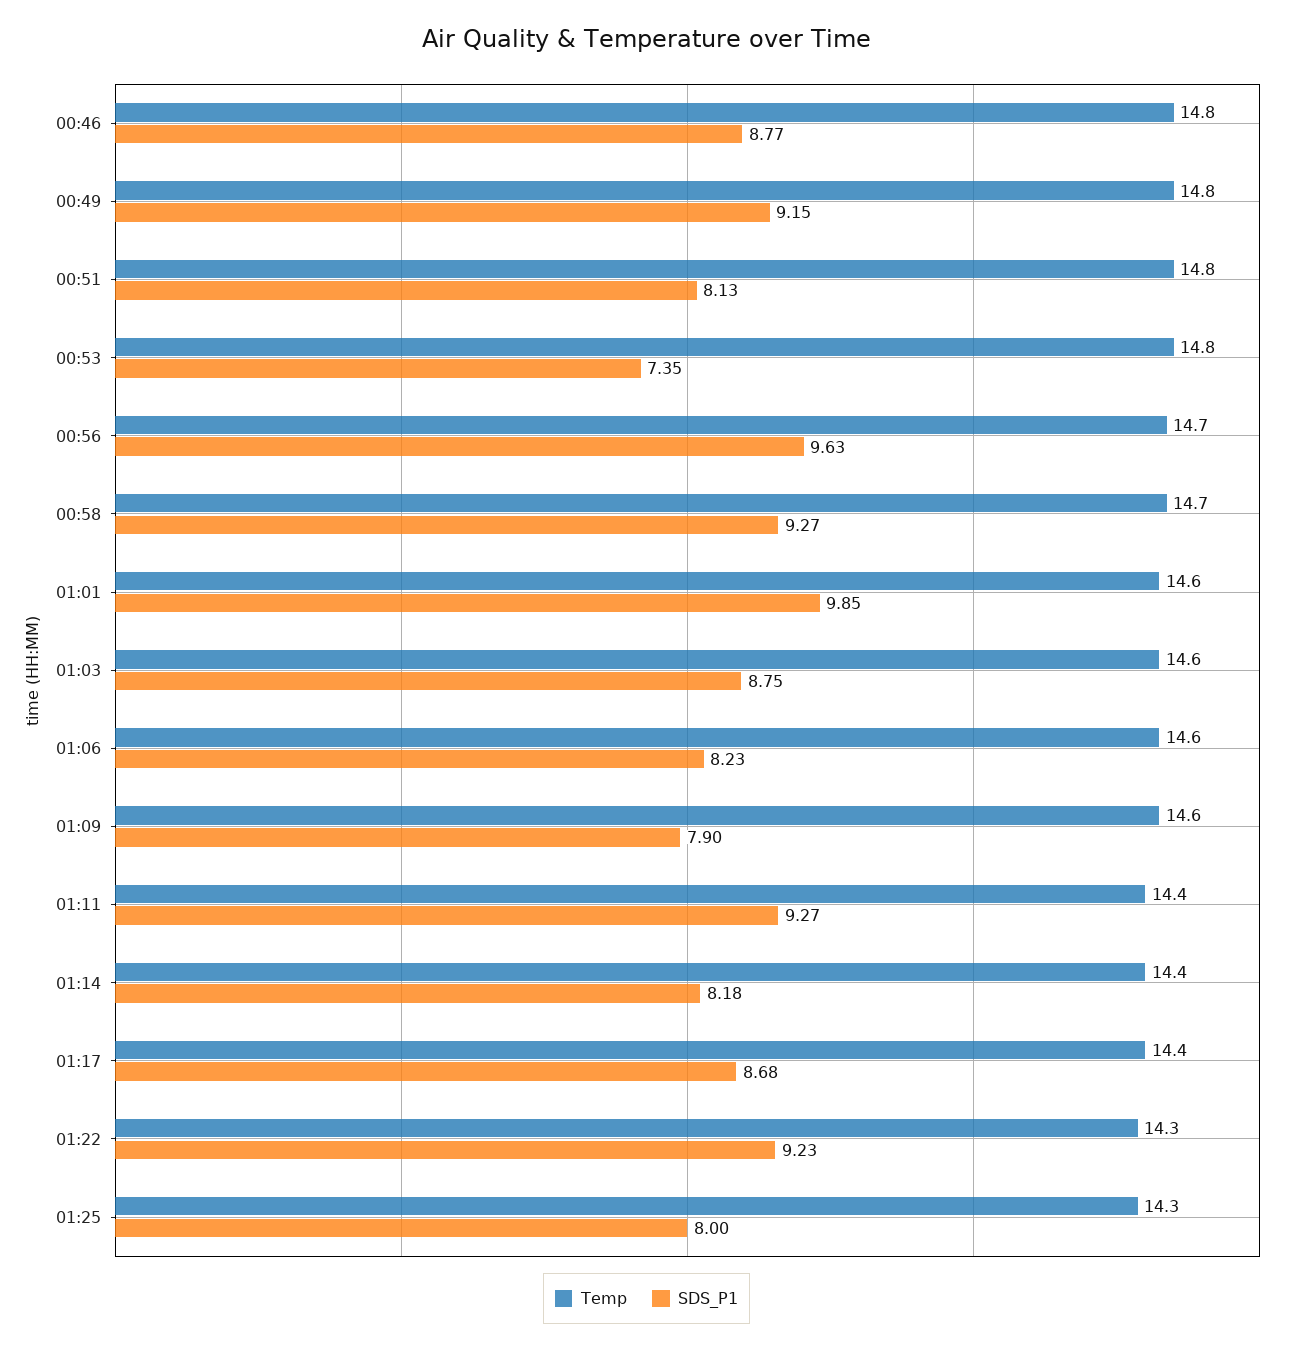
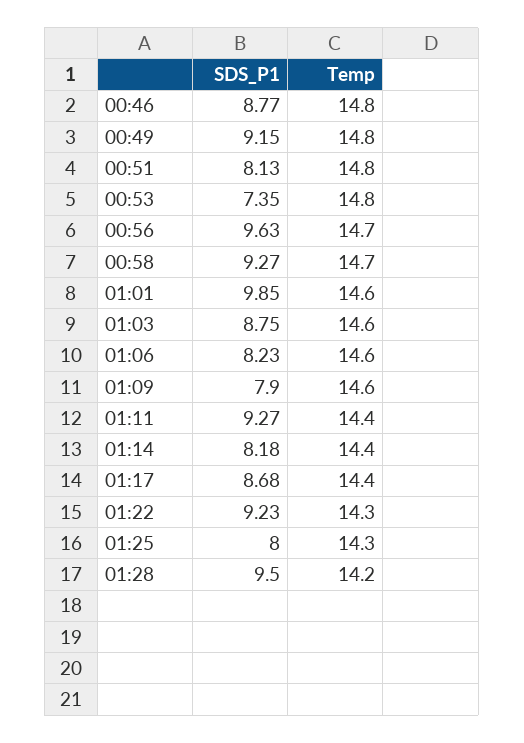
SDS_P1, 01:28: none -> 9.5
Temp, 01:28: none -> 14.2

